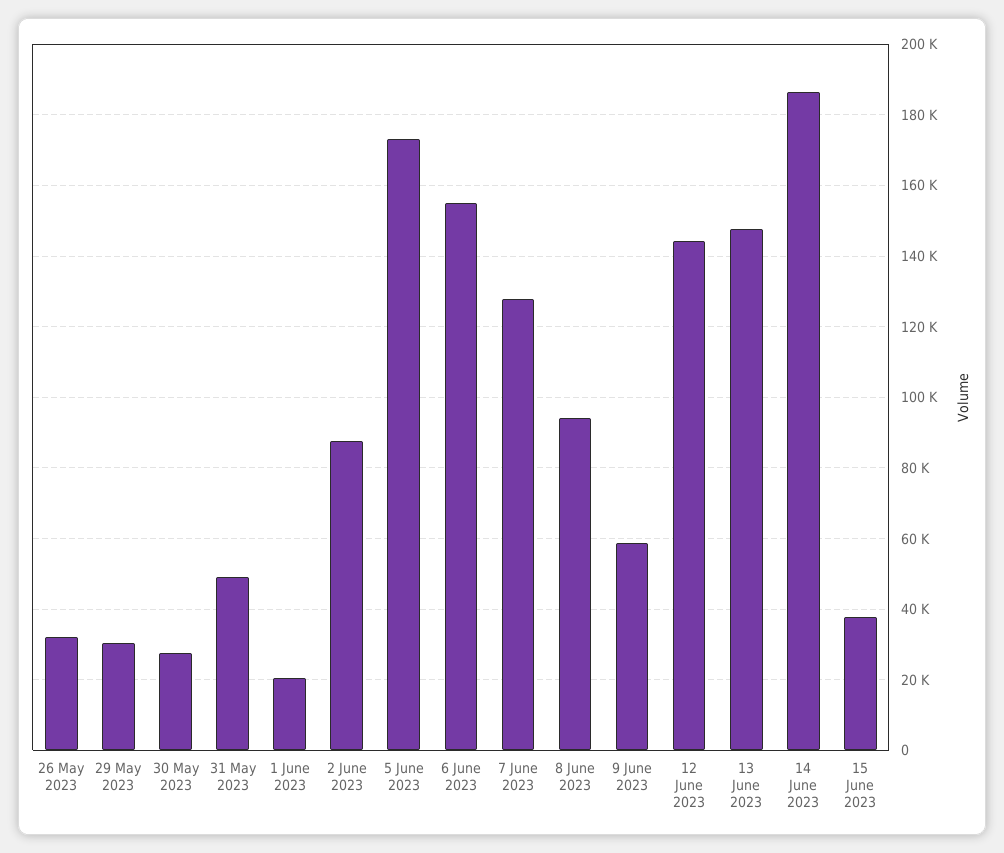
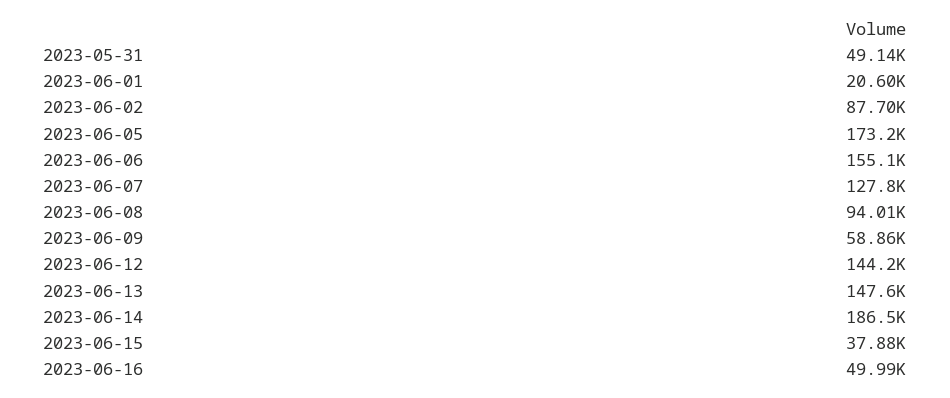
26 May 2023: 32000 -> none
29 May 2023: 30000 -> none
30 May 2023: 28000 -> none
2023-06-16: none -> 49990

